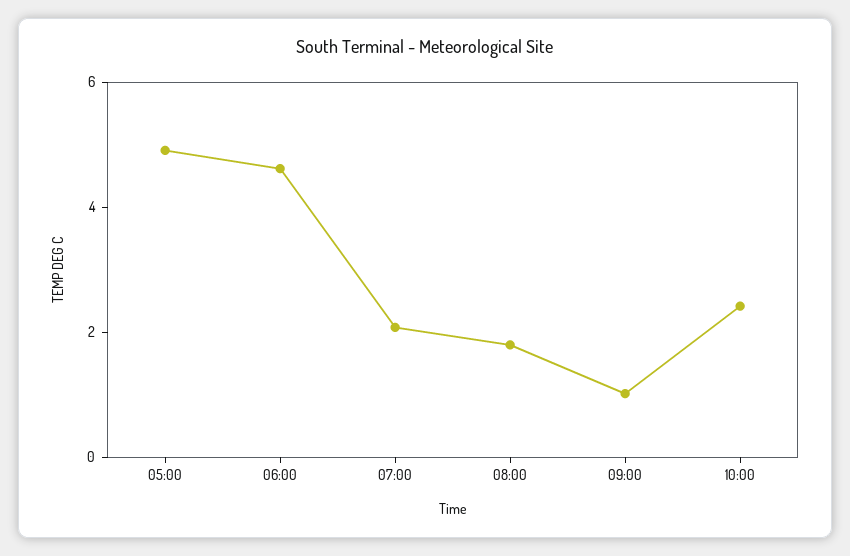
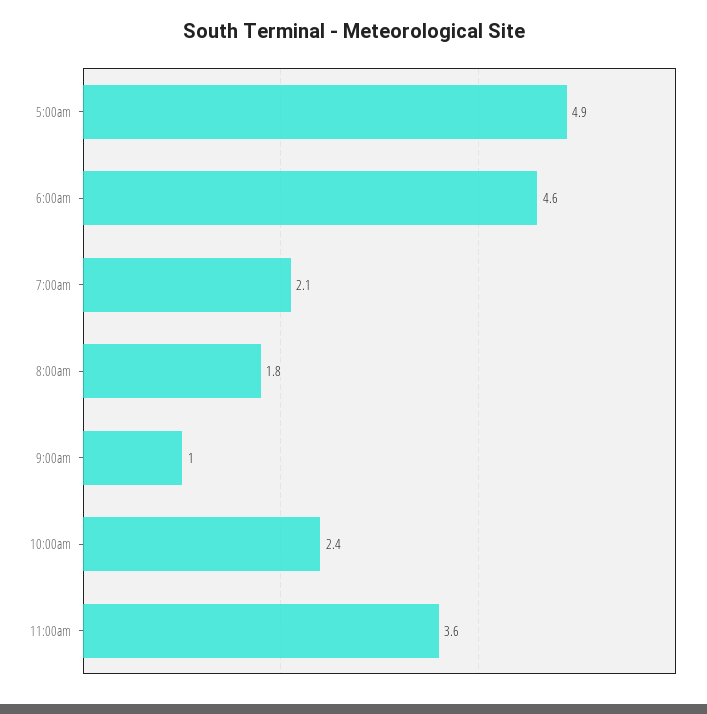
11:00am: none -> 3.6

